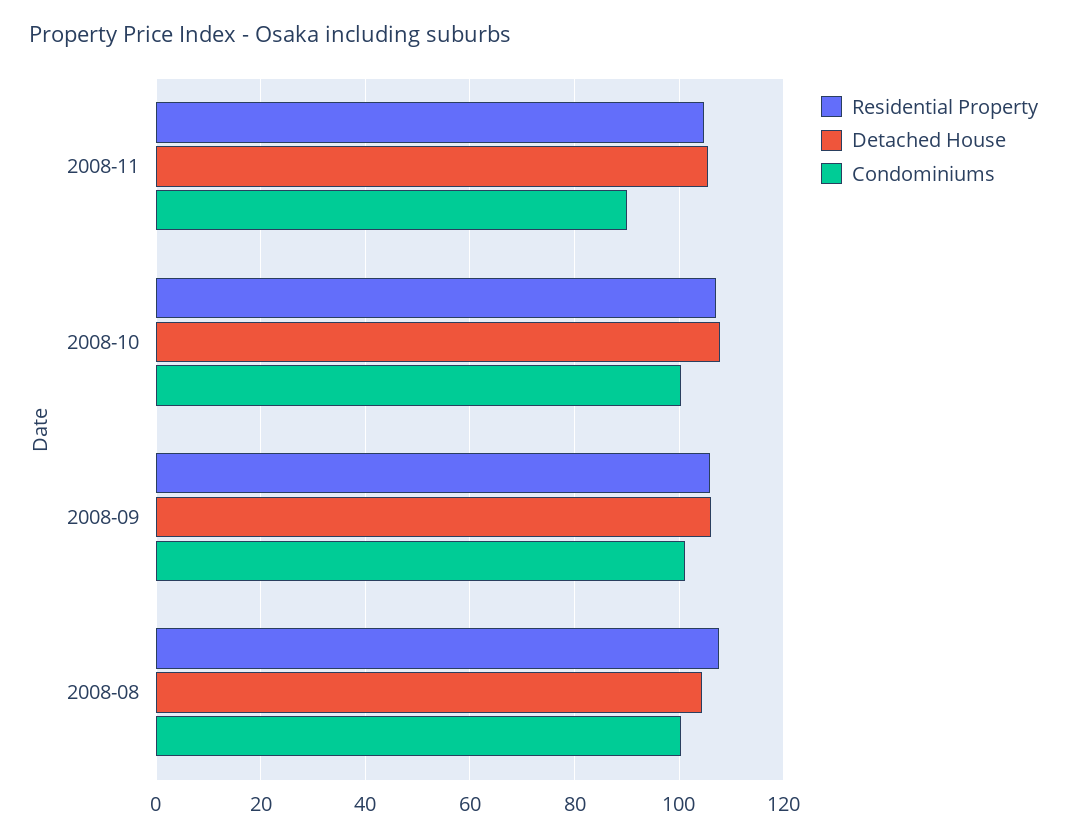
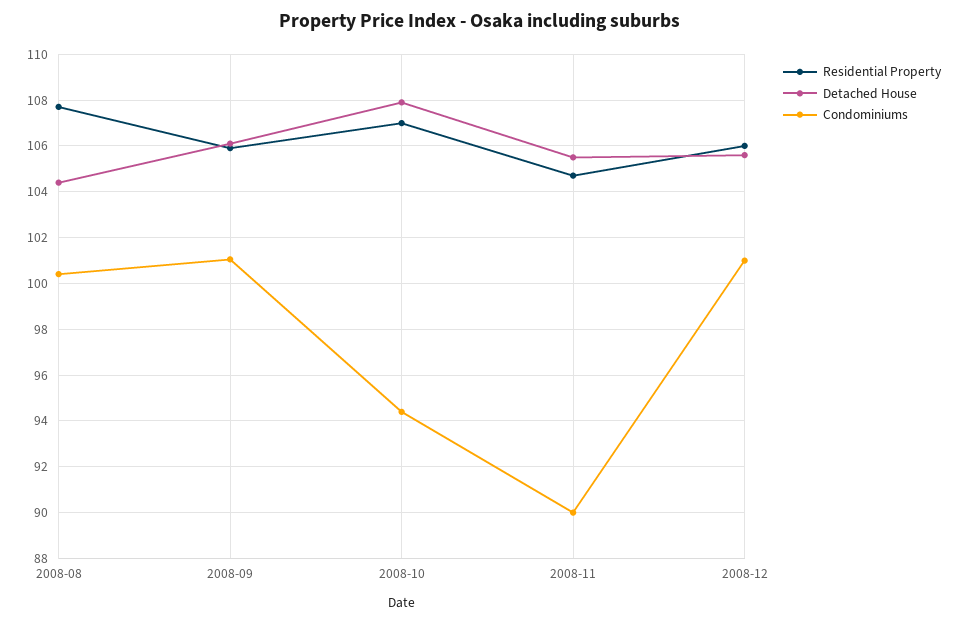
Condominiums, 2008-10: 100 -> 94.5
Residential Property, 2008-12: none -> 106
Detached House, 2008-12: none -> 105.5
Condominiums, 2008-12: none -> 101

